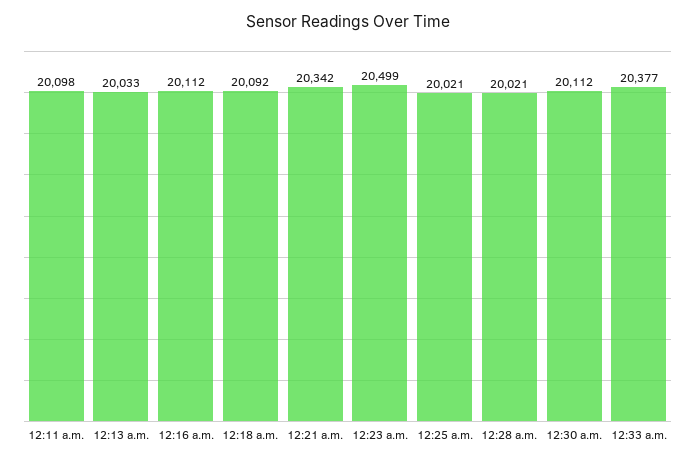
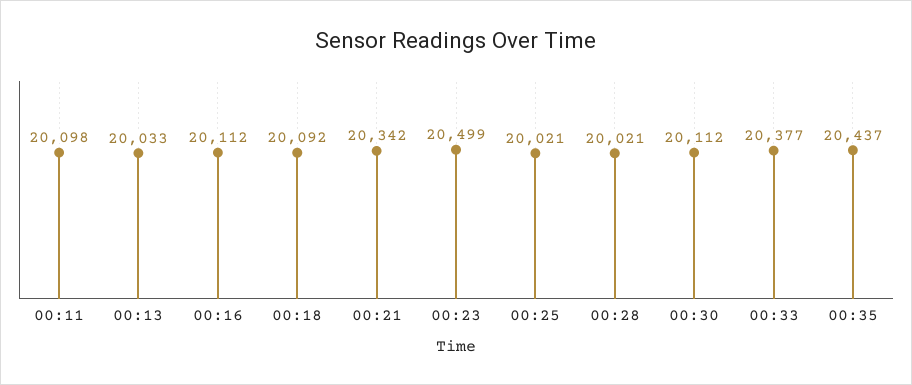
00:35: none -> 20437

